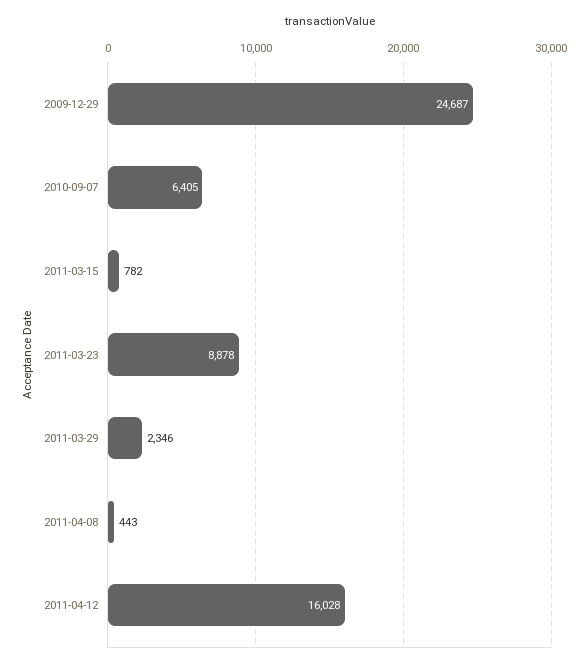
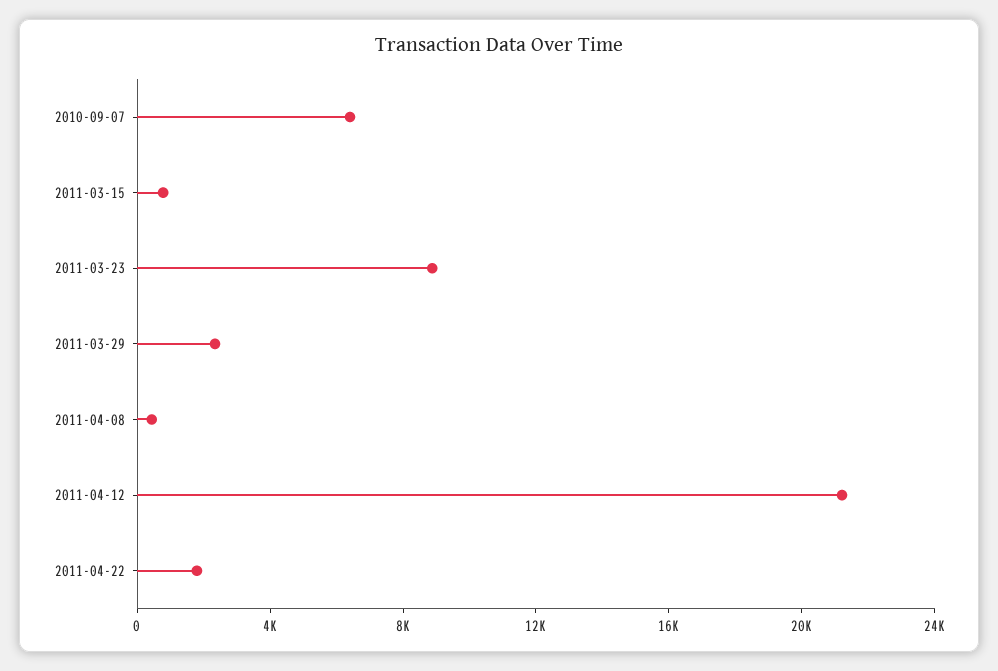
2009-12-29: 24687 -> none
2011-04-12: 16028 -> 21000
2011-04-22: none -> 2000

